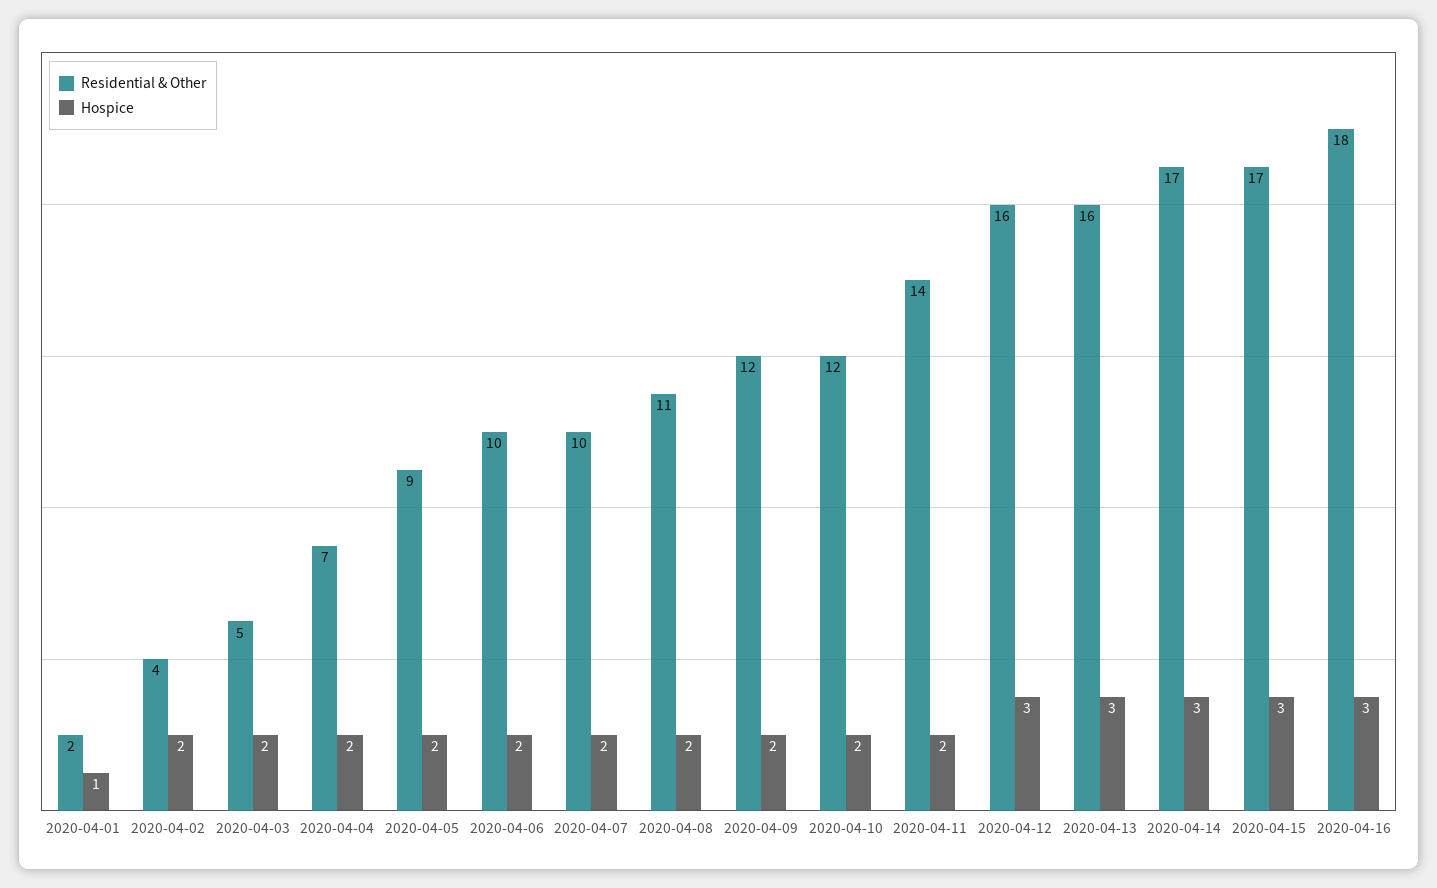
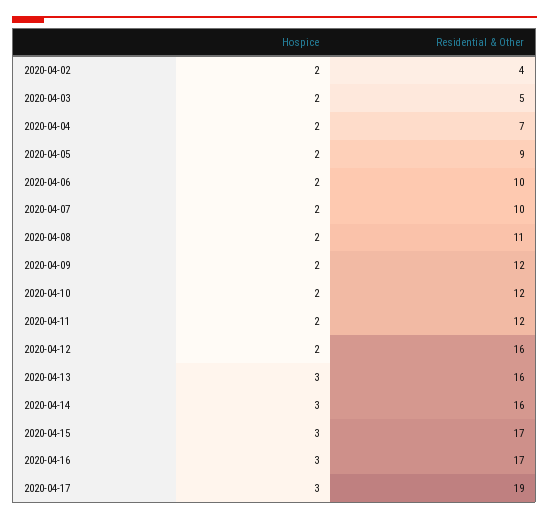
Residential & Other, 2020-04-01: 2 -> none
Hospice, 2020-04-01: 1 -> none
Residential & Other, 2020-04-11: 14 -> 12
Hospice, 2020-04-12: 3 -> 2
Residential & Other, 2020-04-14: 17 -> 16
Residential & Other, 2020-04-16: 18 -> 17
Hospice, 2020-04-17: none -> 3
Residential & Other, 2020-04-17: none -> 19

